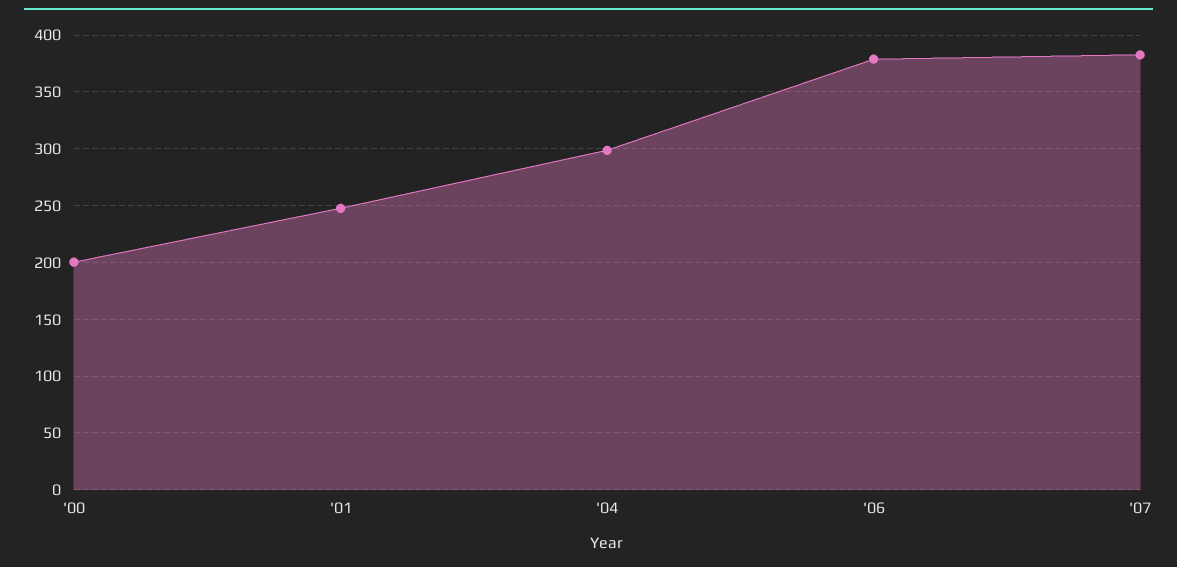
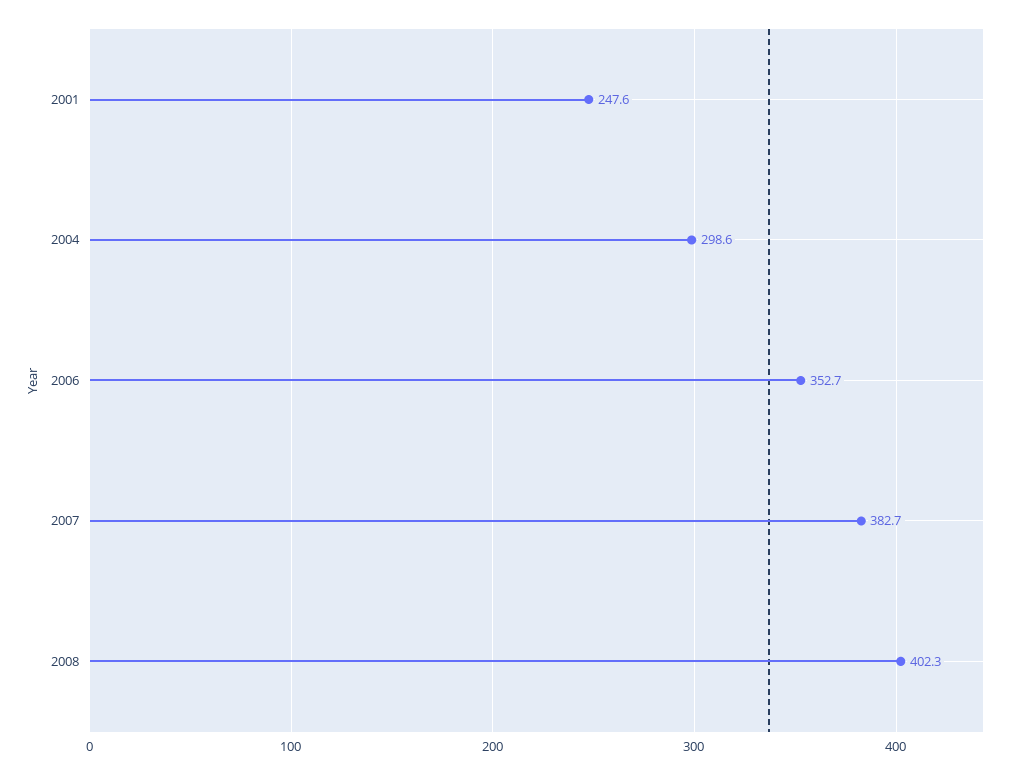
'00: 200 -> none
'06: 380 -> 352.7
2008: none -> 402.3

